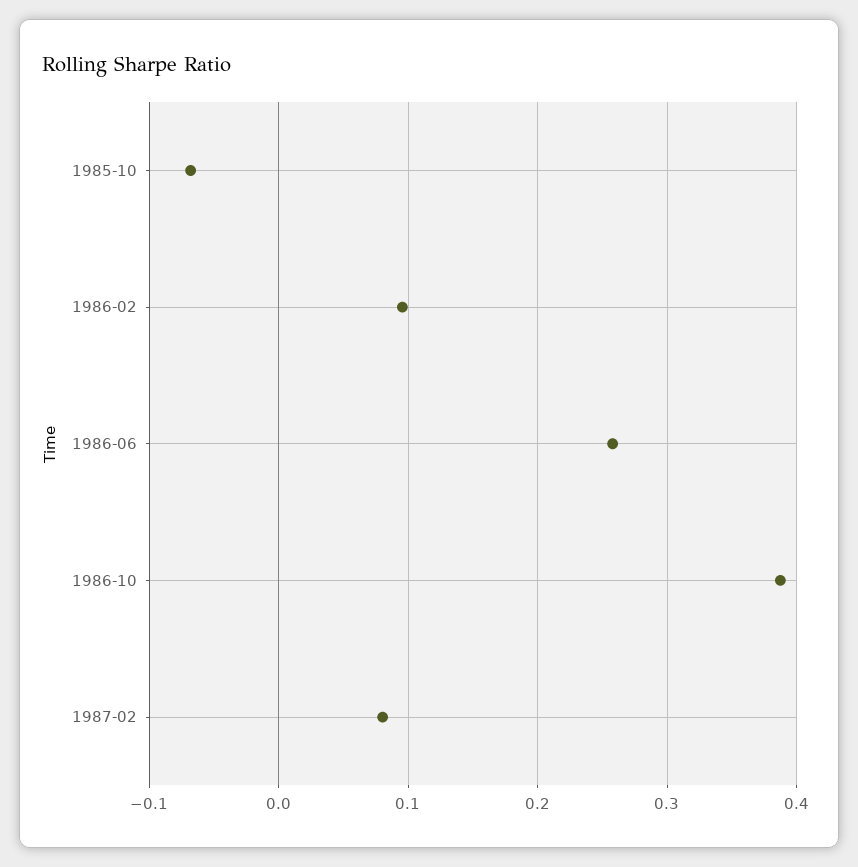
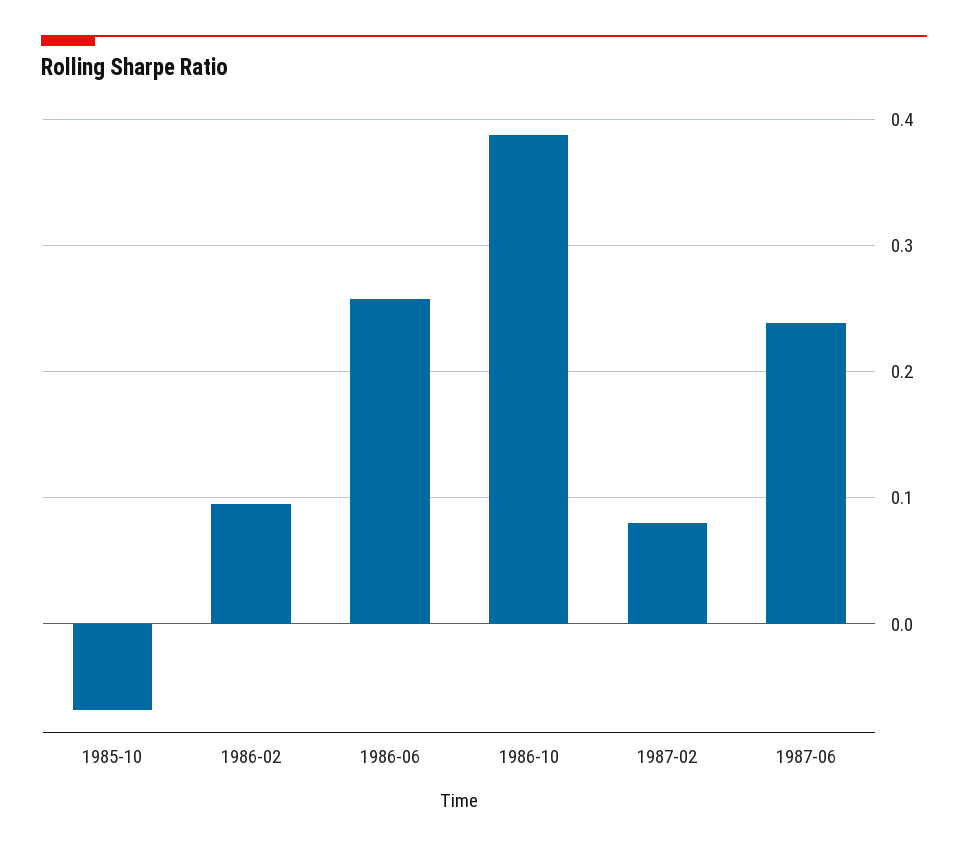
1987-06: none -> 0.24

